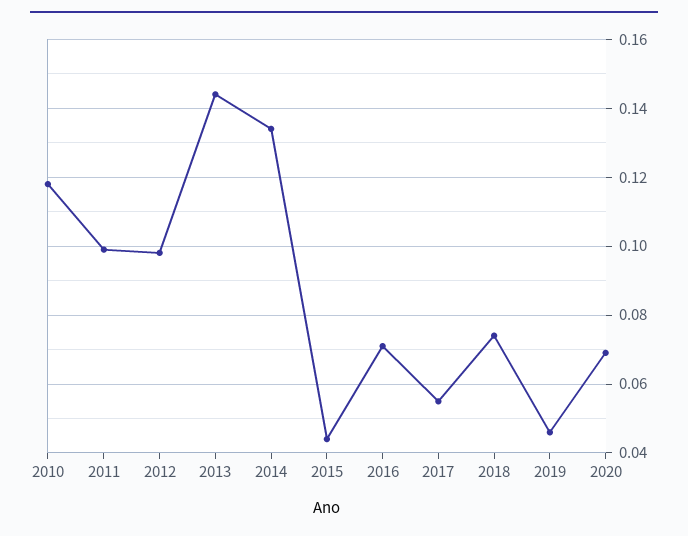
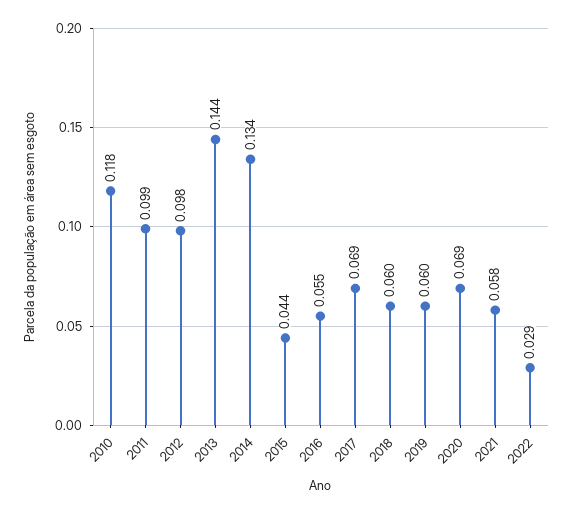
2016: 0.07 -> 0.055
2017: 0.055 -> 0.069
2018: 0.075 -> 0.06
2019: 0.045 -> 0.06
2021: none -> 0.058
2022: none -> 0.029

